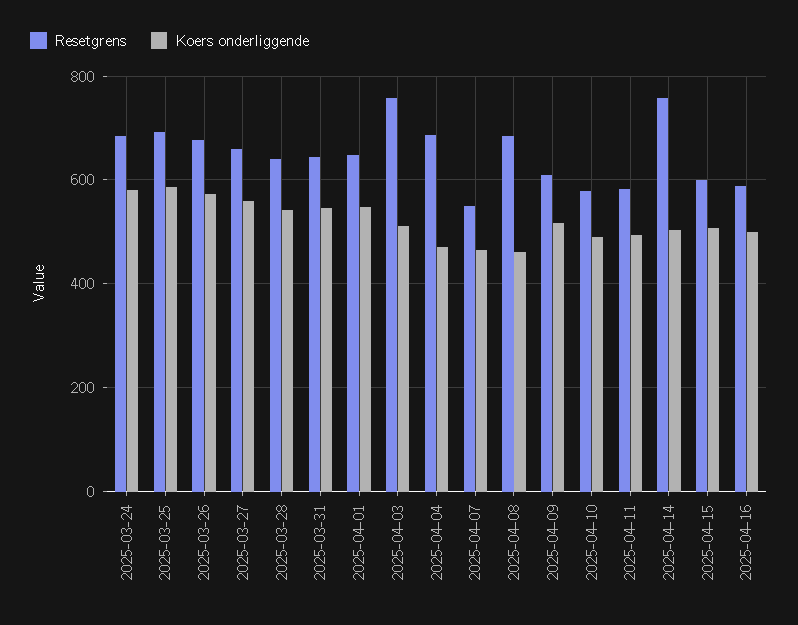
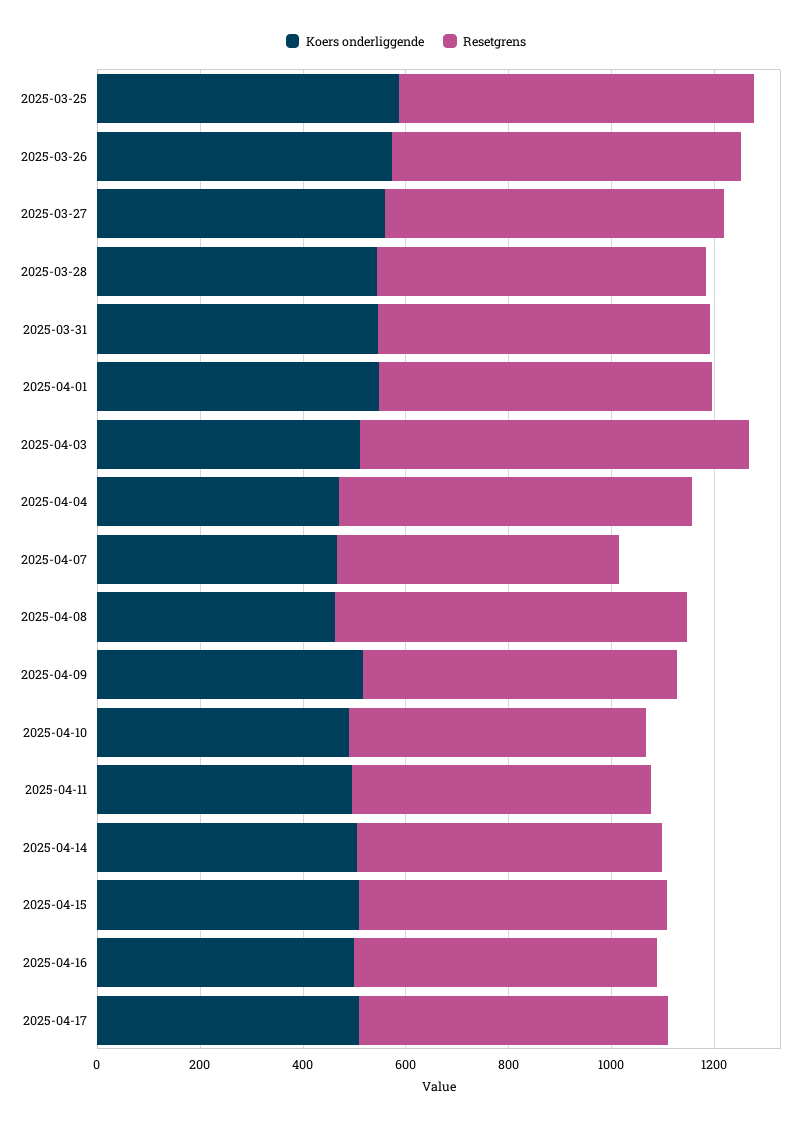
Resetgrens, 2025-03-24: 680 -> none
Koers onderliggende, 2025-03-24: 580 -> none
Resetgrens, 2025-04-14: 760 -> 600
Koers onderliggende, 2025-04-17: none -> 500
Resetgrens, 2025-04-17: none -> 600

